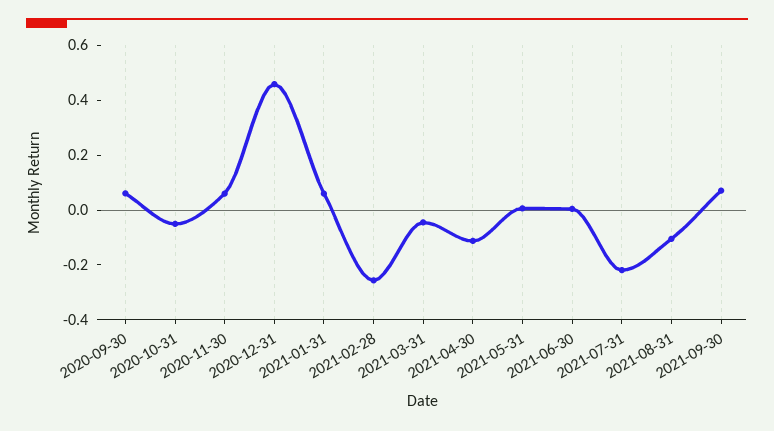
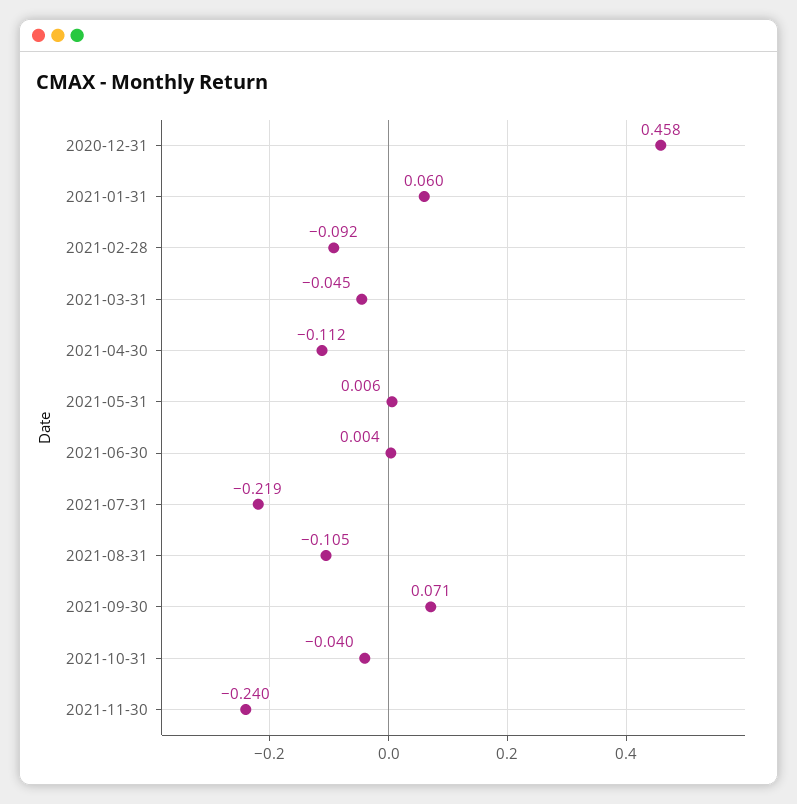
2020-09-30: 0.05 -> none
2020-10-31: -0.05 -> none
2020-11-30: 0.05 -> none
2021-02-28: -0.25 -> -0.092
2021-10-31: none -> -0.04
2021-11-30: none -> -0.24

